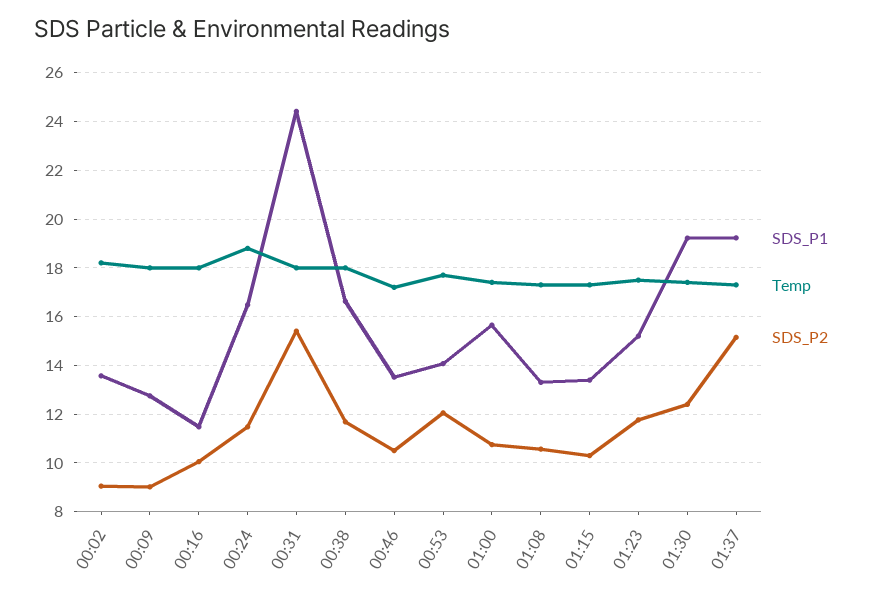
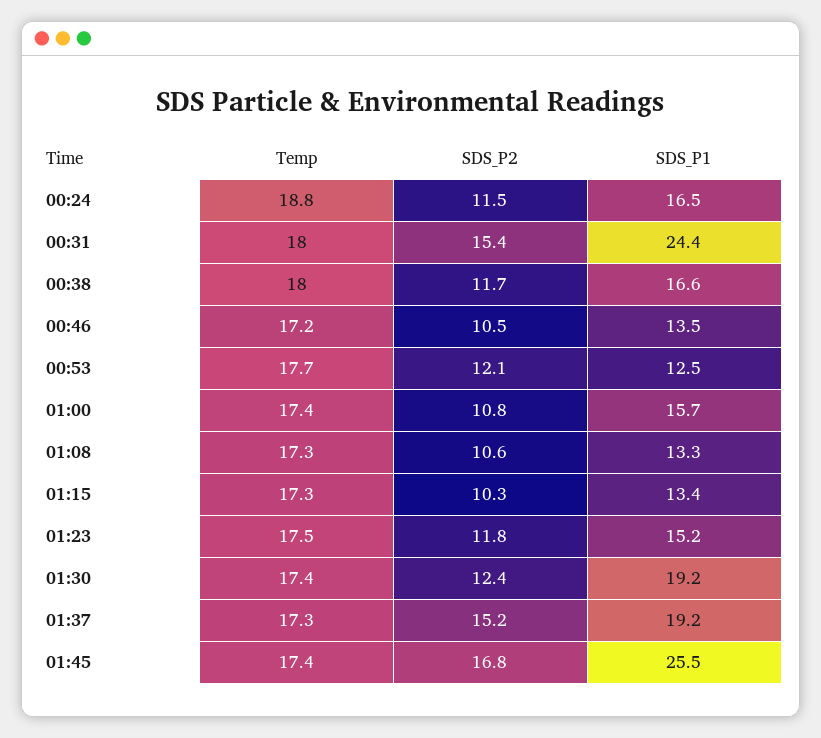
SDS_P1, 00:02: 13.5 -> none
Temp, 00:02: 18.25 -> none
SDS_P2, 00:02: 9 -> none
SDS_P1, 00:09: 12.75 -> none
Temp, 00:09: 18 -> none
SDS_P2, 00:09: 9 -> none
SDS_P1, 00:16: 11.5 -> none
Temp, 00:16: 18 -> none
SDS_P2, 00:16: 10 -> none
SDS_P1, 00:53: 14 -> 12.5
Temp, 01:45: none -> 17.4
SDS_P2, 01:45: none -> 16.8
SDS_P1, 01:45: none -> 25.5

